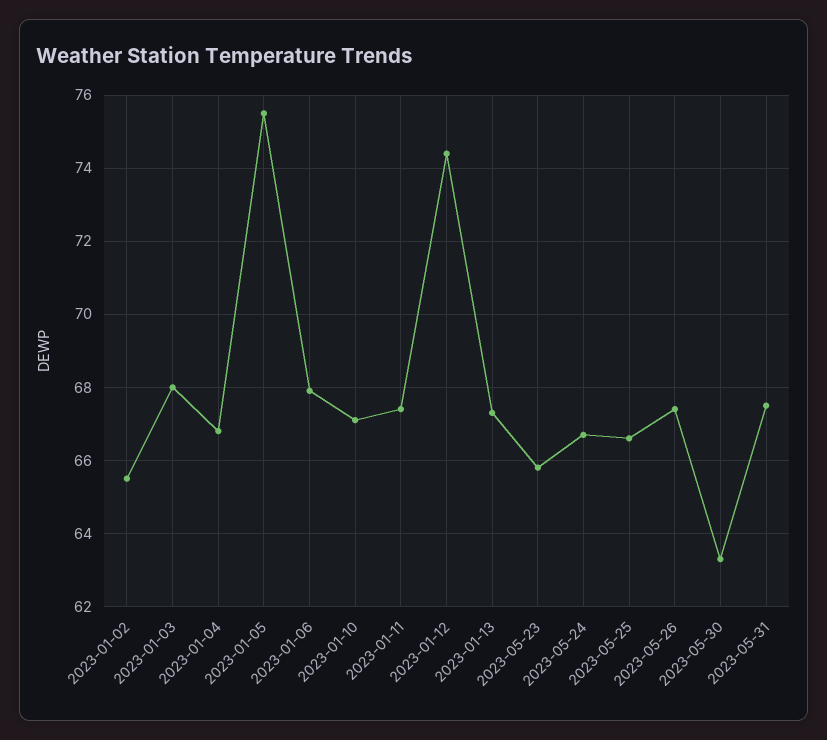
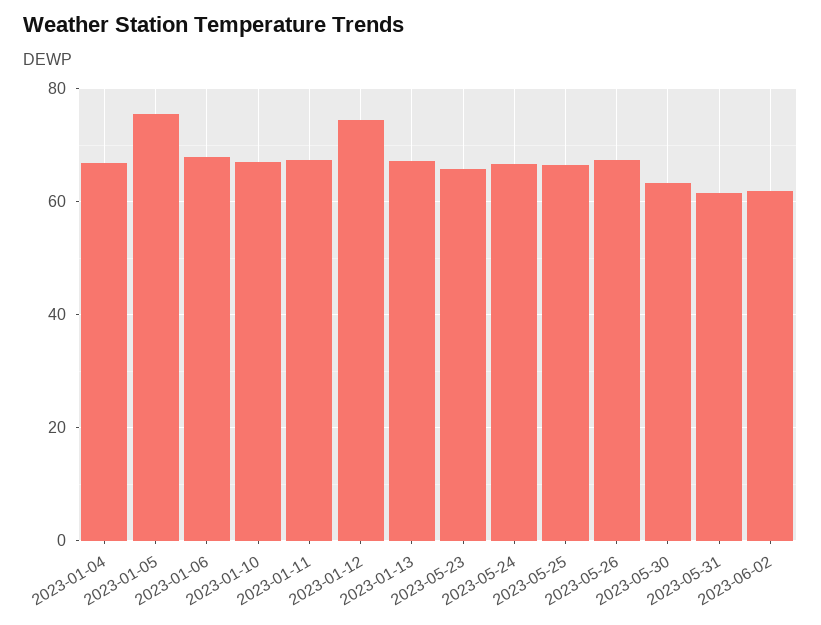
2023-01-02: 65.5 -> none
2023-01-03: 68 -> none
2023-05-31: 67.5 -> 62
2023-06-02: none -> 62

